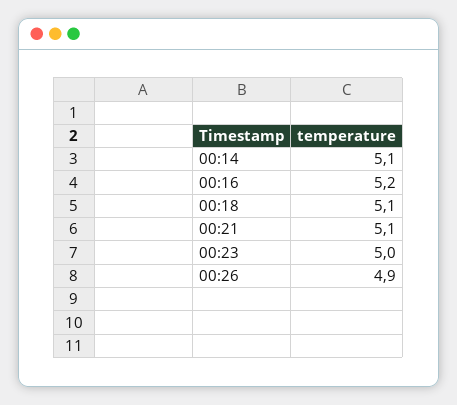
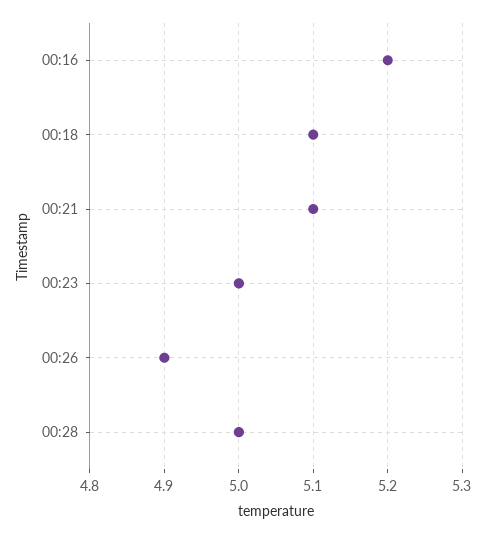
00:14: 5.1 -> none
00:28: none -> 5

